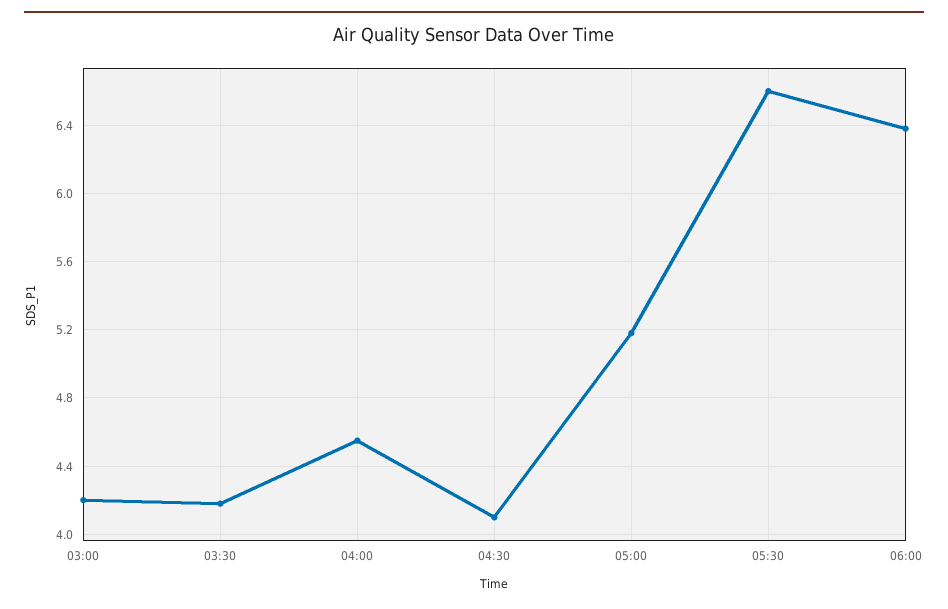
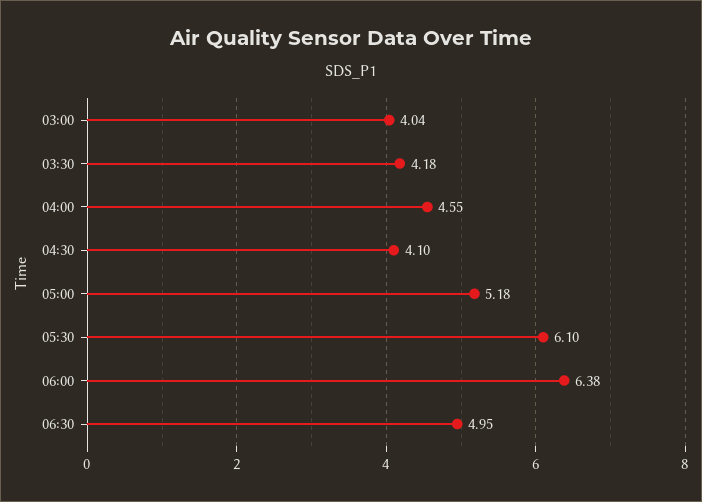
03:00: 4.2 -> 4.04
05:30: 6.6 -> 6.1
06:30: none -> 4.95

